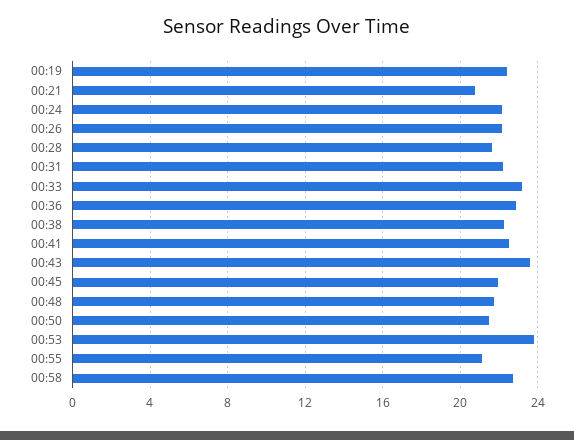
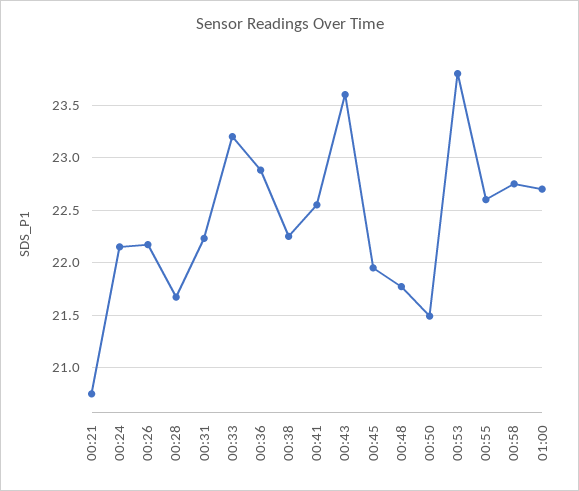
00:19: 22.5 -> none
00:55: 21 -> 22.6
01:00: none -> 22.7

